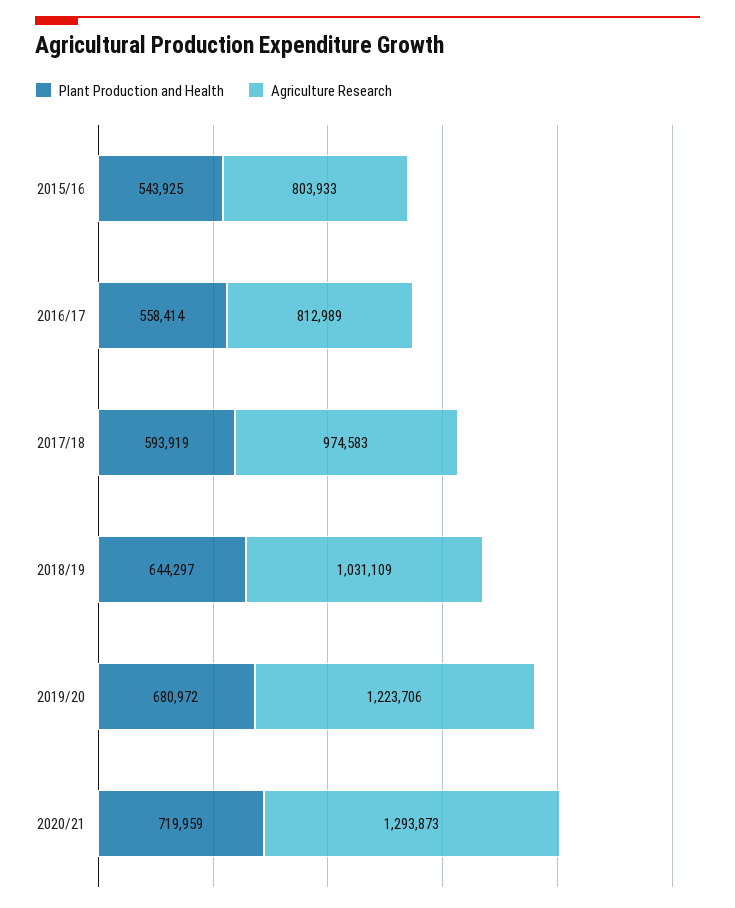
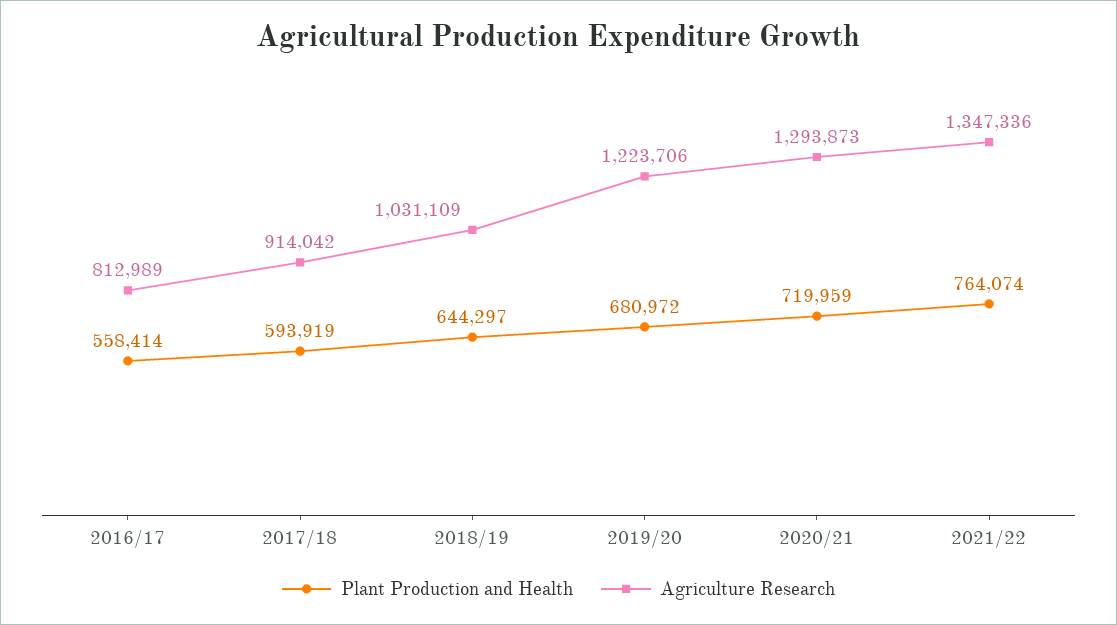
Plant Production and Health, 2015/16: 543925 -> none
Agriculture Research, 2015/16: 803933 -> none
Agriculture Research, 2017/18: 974583 -> 914042
Plant Production and Health, 2021/22: none -> 764074
Agriculture Research, 2021/22: none -> 1347336

